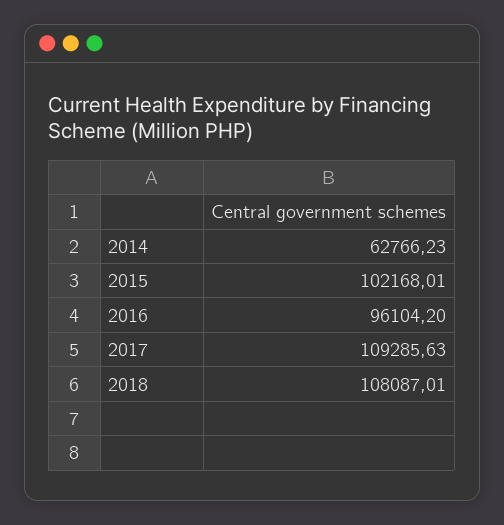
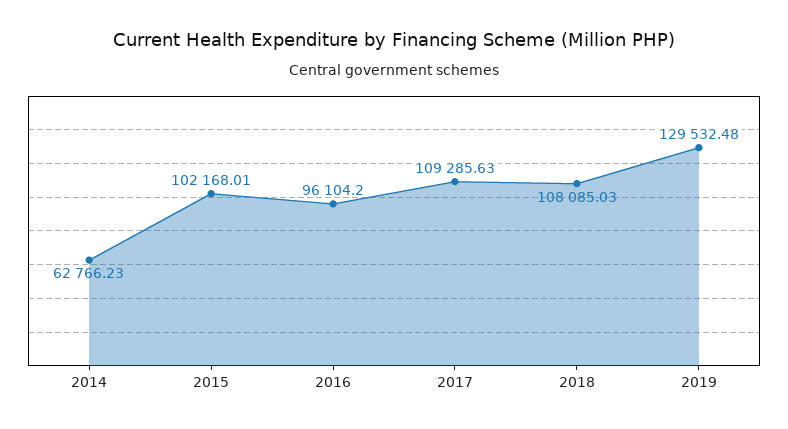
2018: 108087.01 -> 108085.03
2019: none -> 129532.48

